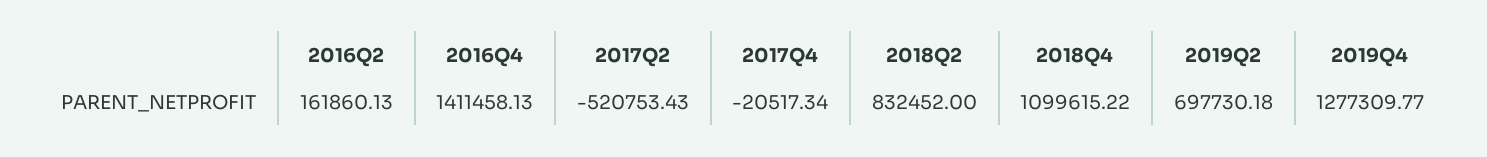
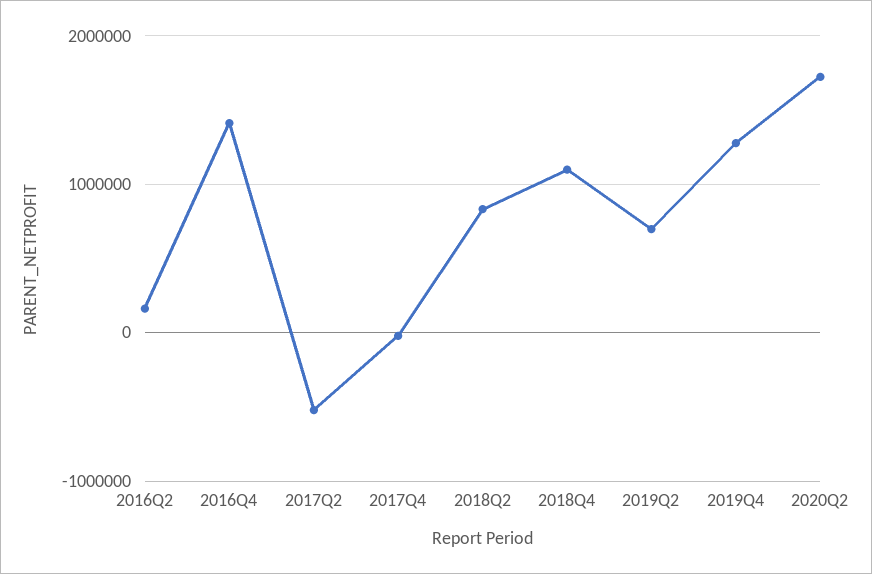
2020Q2: none -> 1700000

